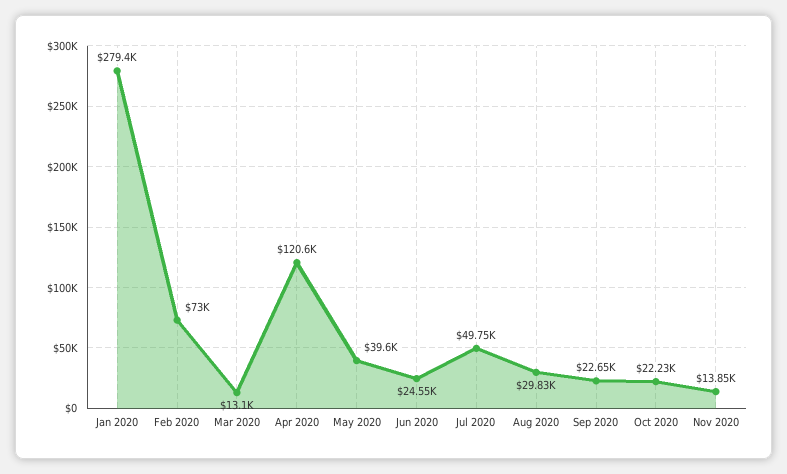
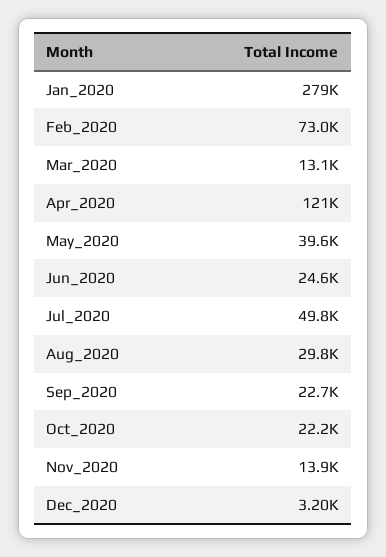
Dec_2020: none -> 3200

